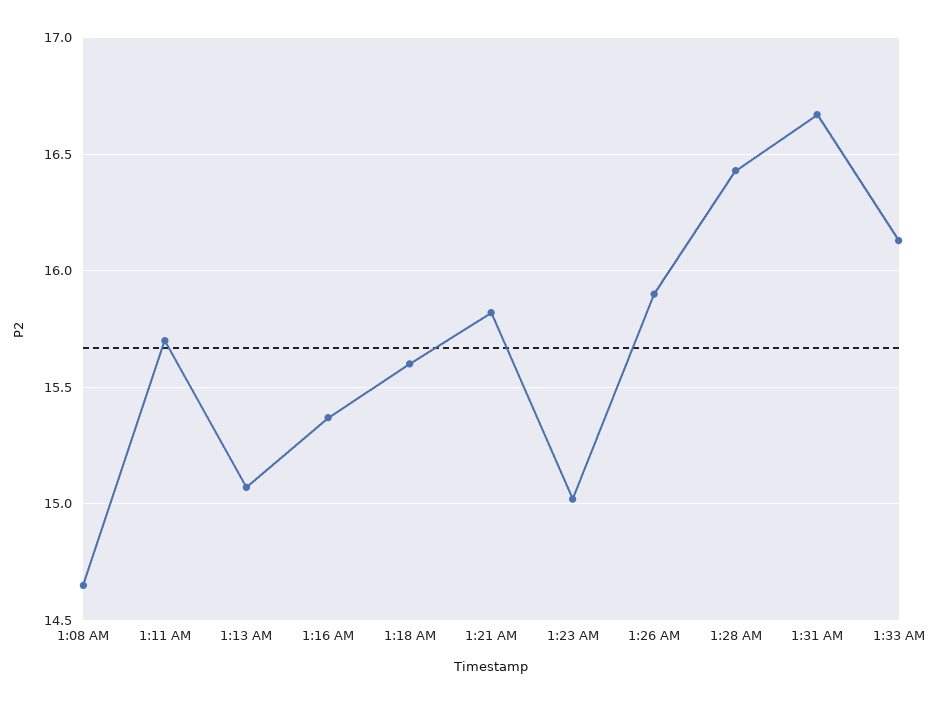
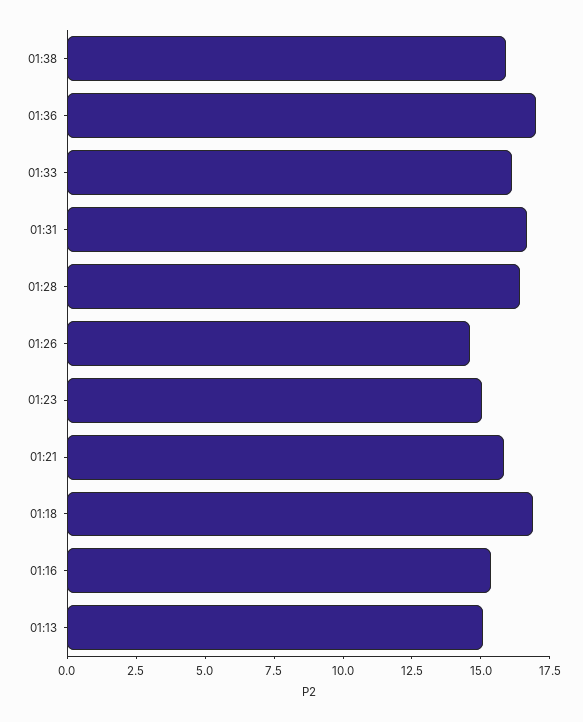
1:08 AM: 14.65 -> none
1:11 AM: 15.7 -> none
1:18 AM: 15.6 -> 17
1:26 AM: 15.9 -> 14.5
01:38: none -> 16
01:36: none -> 17

